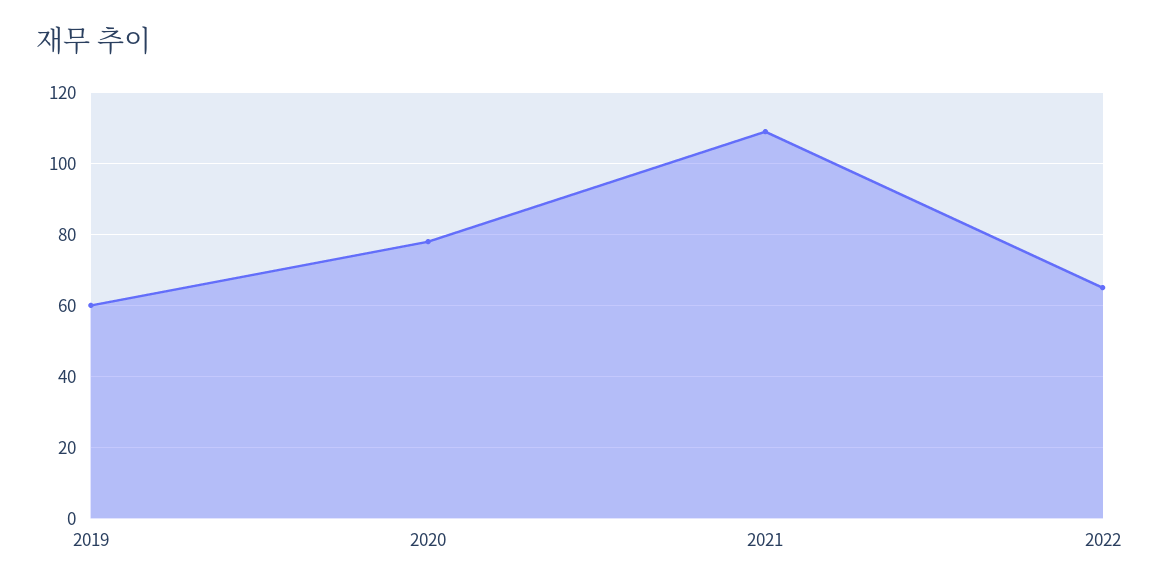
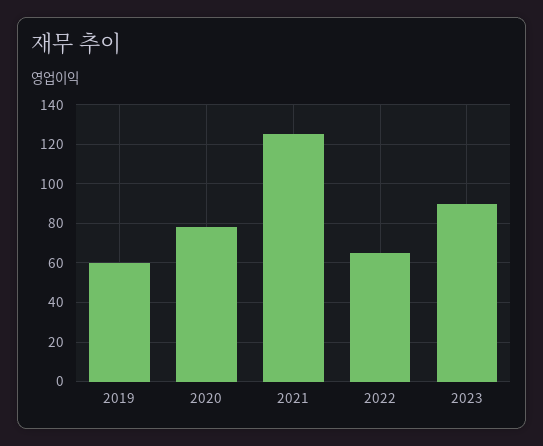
2021: 110 -> 125
2023: none -> 90

